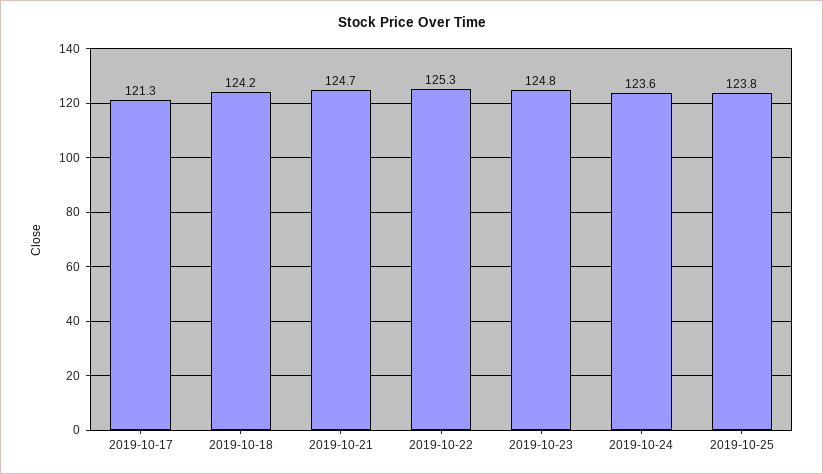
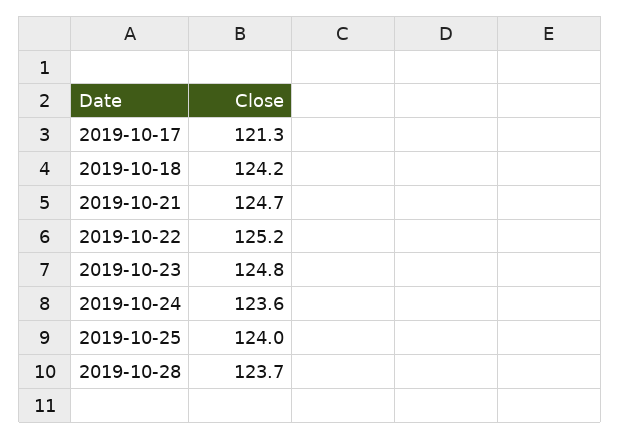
2019-10-22: 125.3 -> 125.2
2019-10-25: 123.8 -> 124
2019-10-28: none -> 123.7

